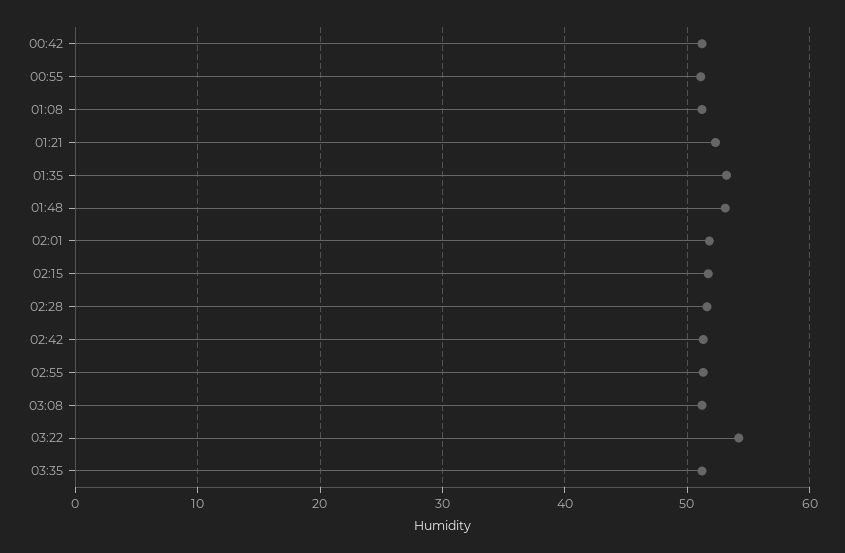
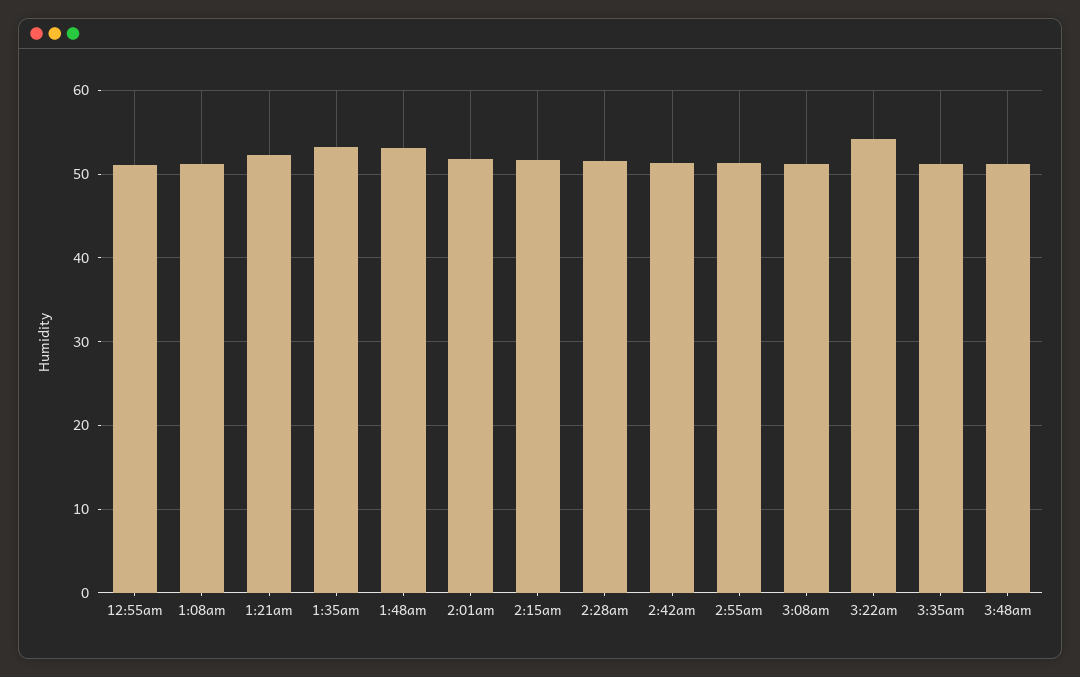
00:42: 51 -> none
3:48am: none -> 51

